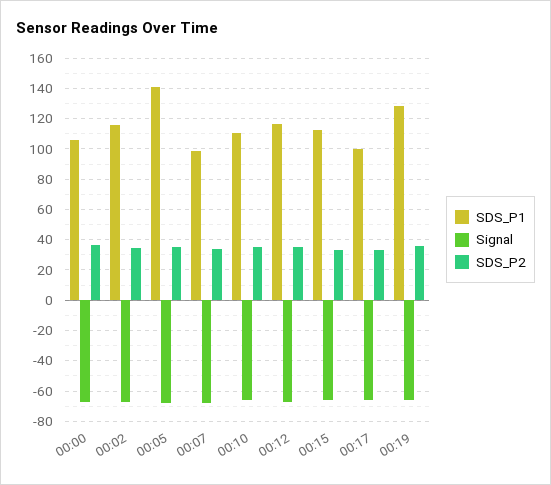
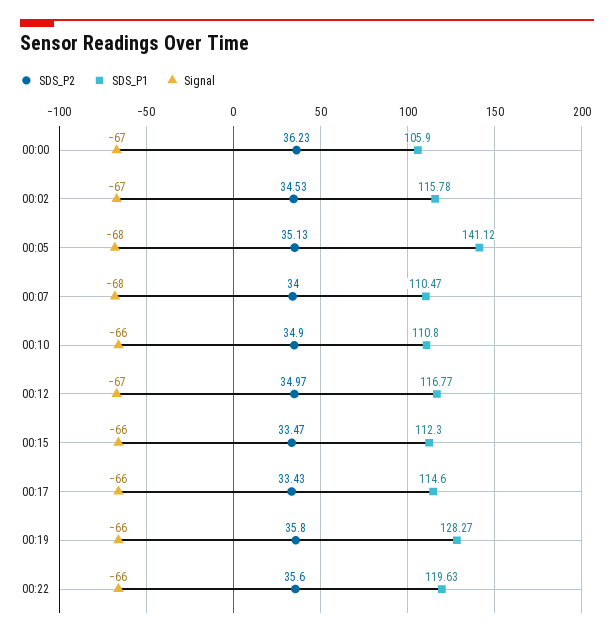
SDS_P1, 00:07: 100 -> 110.47
SDS_P1, 00:17: 100 -> 114.6
SDS_P2, 00:22: none -> 35.6
SDS_P1, 00:22: none -> 119.63
Signal, 00:22: none -> -66

